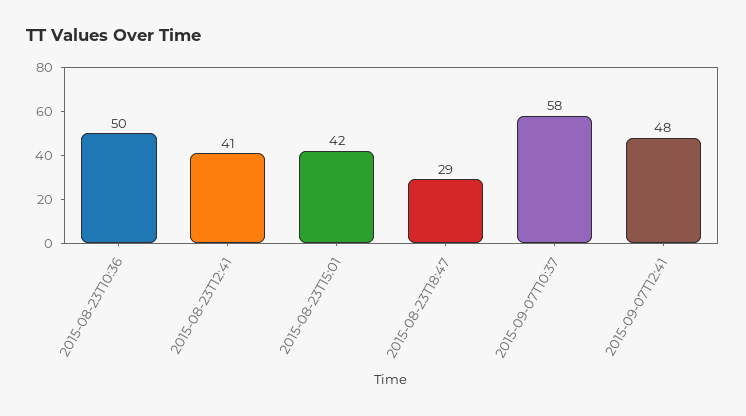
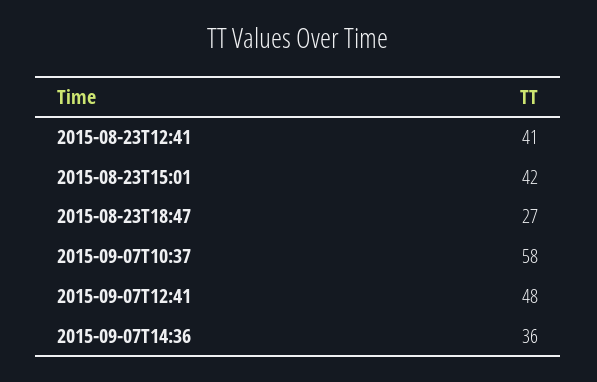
2015-08-23T10:36: 50 -> none
2015-08-23T18:47: 29 -> 27
2015-09-07T14:36: none -> 36

